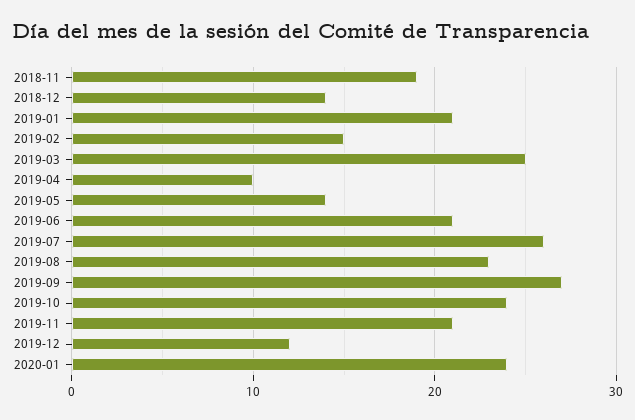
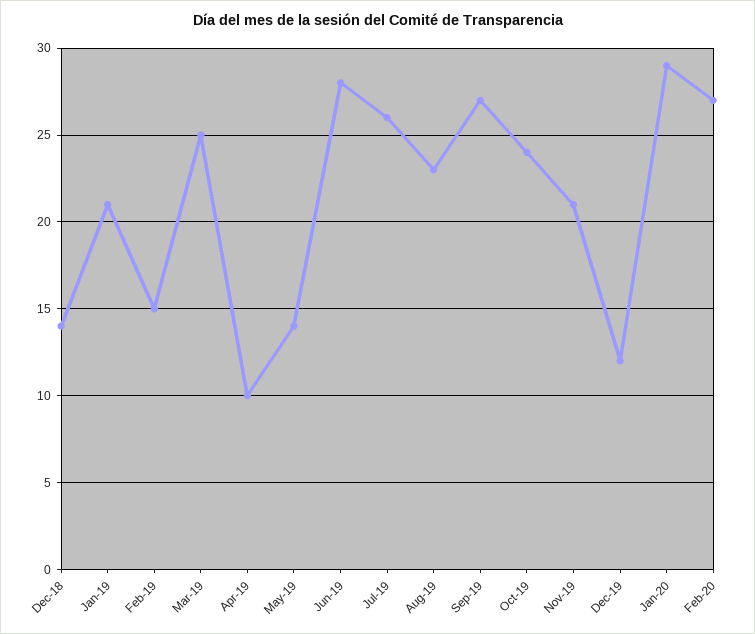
2018-11: 19 -> none
2019-06: 21 -> 28
2020-01: 24 -> 29
Feb-20: none -> 27

